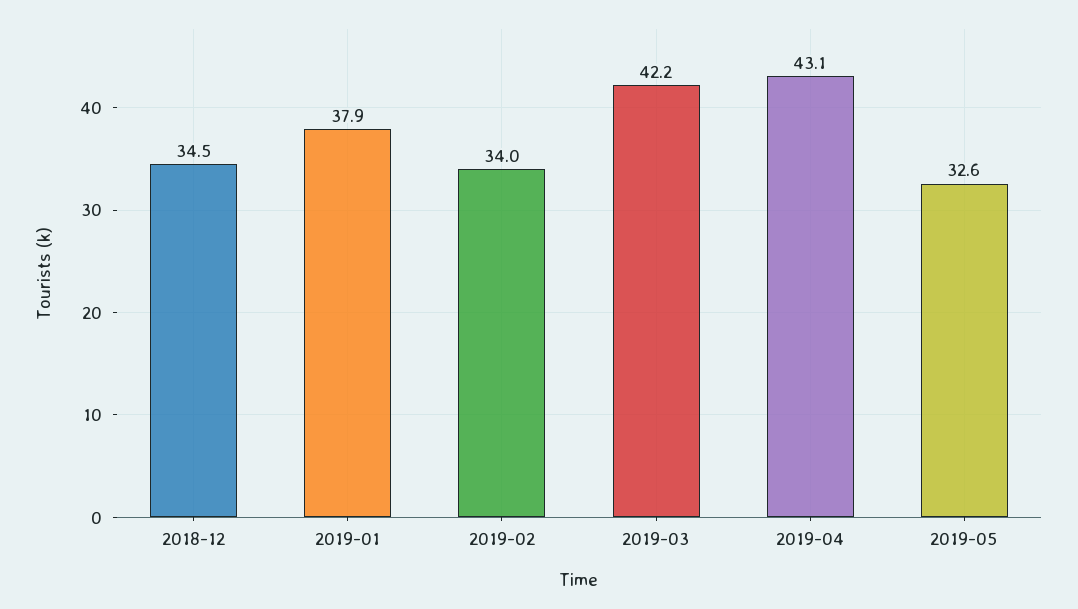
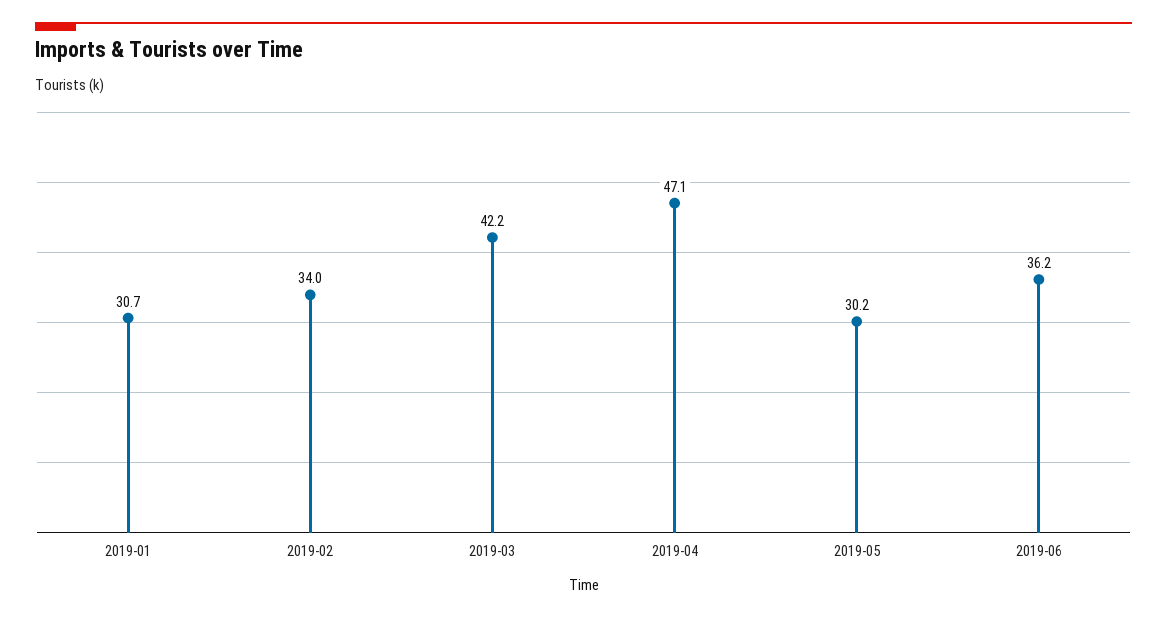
2018-12: 34.5 -> none
2019-01: 37.9 -> 30.7
2019-04: 43.1 -> 47.1
2019-05: 32.6 -> 30.2
2019-06: none -> 36.2

